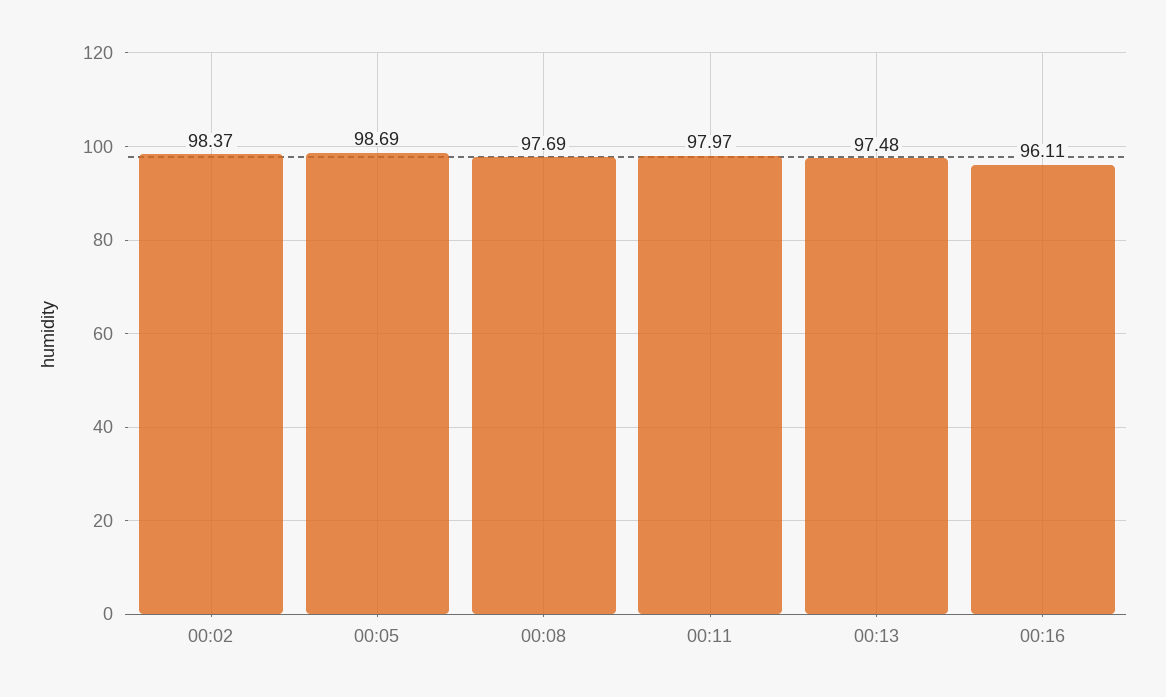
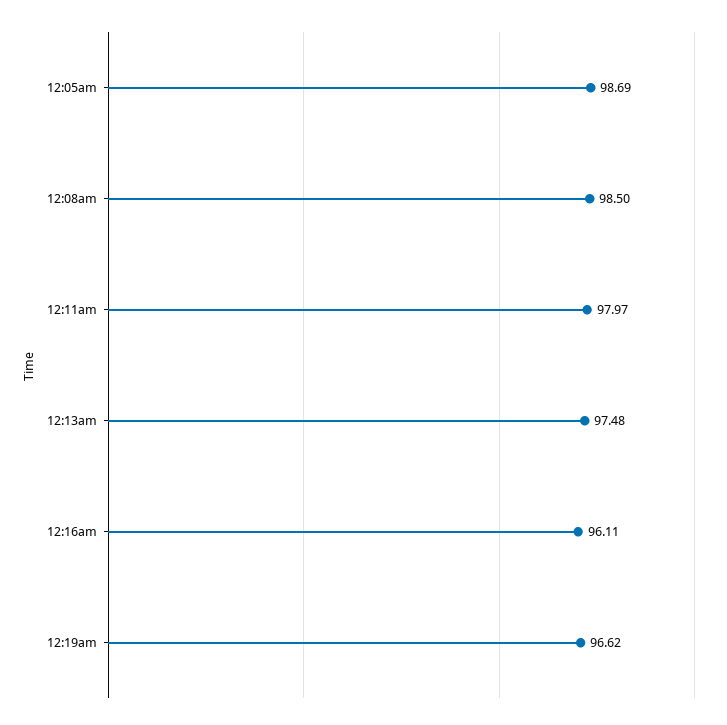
00:02: 98.37 -> none
00:08: 97.69 -> 98.5
12:19am: none -> 96.62

